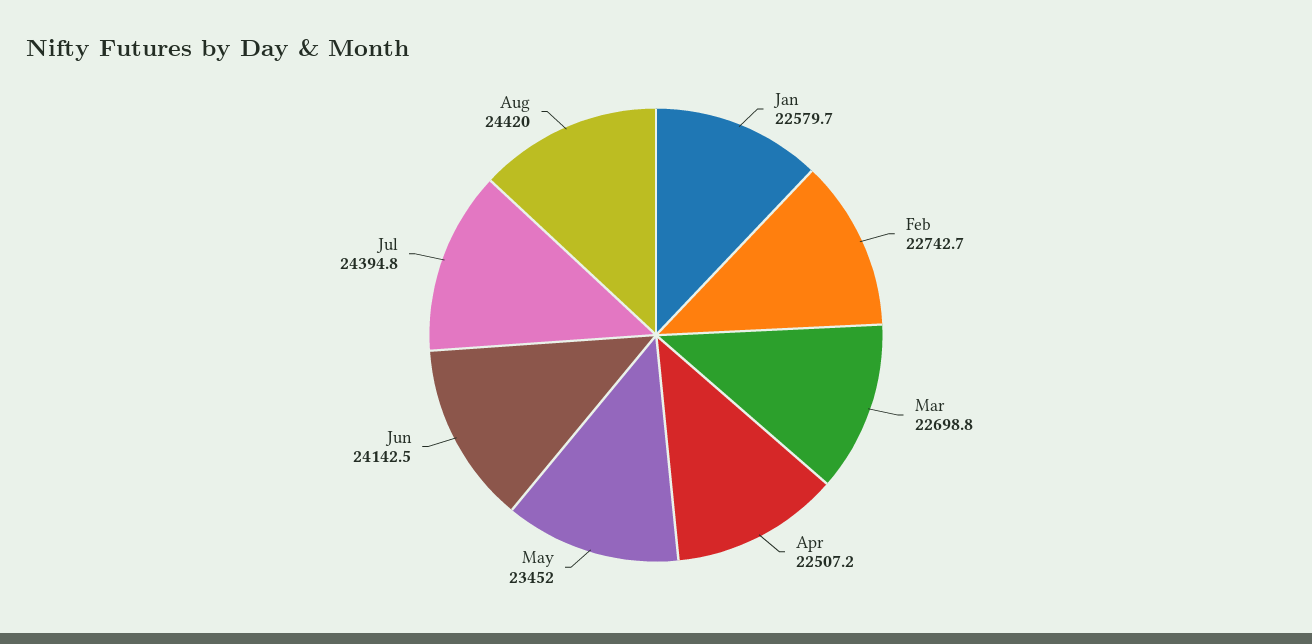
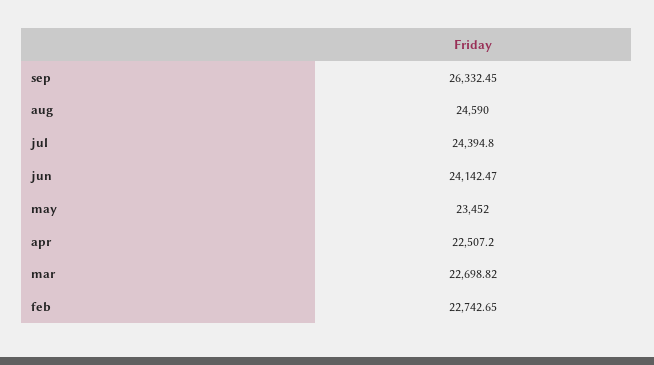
Jan: 22579.7 -> none
Aug: 24420 -> 24590
sep: none -> 26332.45

